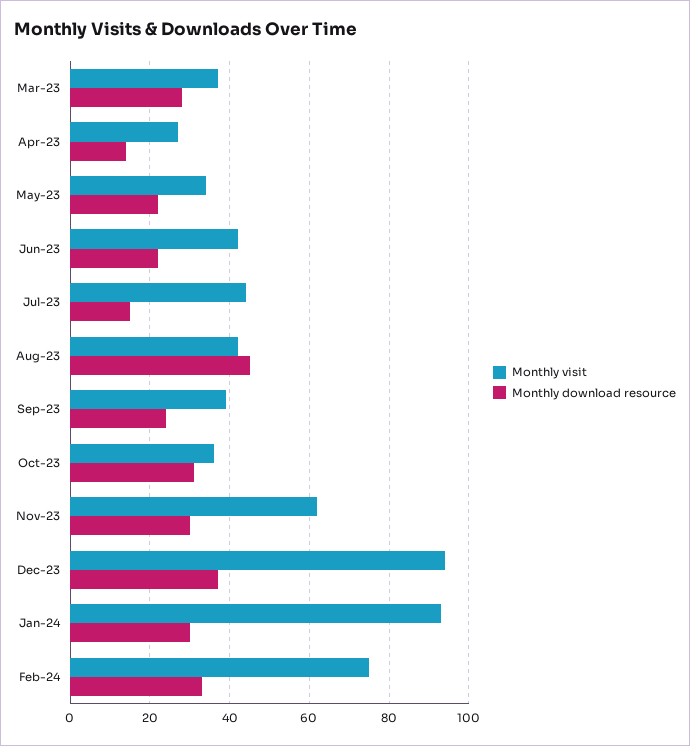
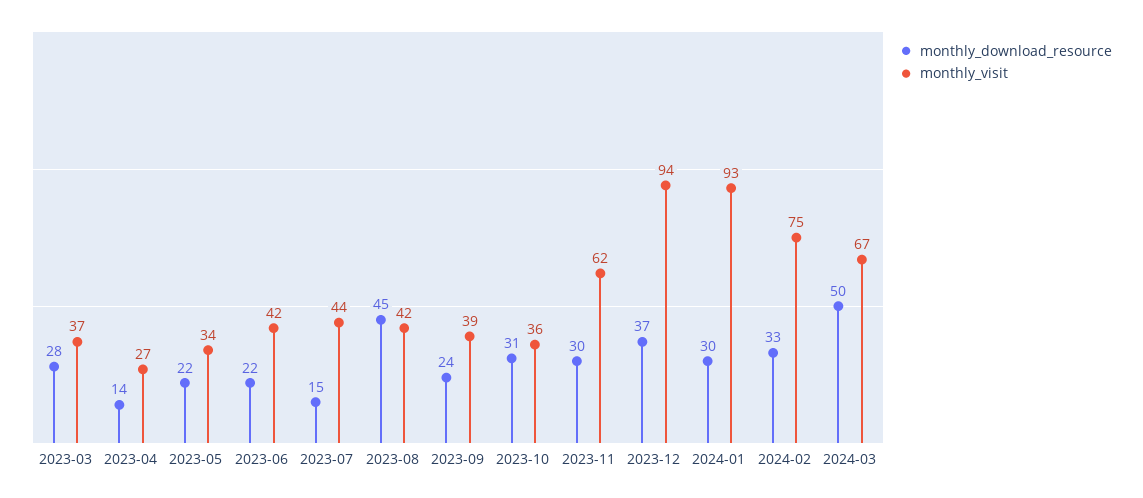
Monthly download resource, 2024-03: none -> 50
Monthly visit, 2024-03: none -> 67

